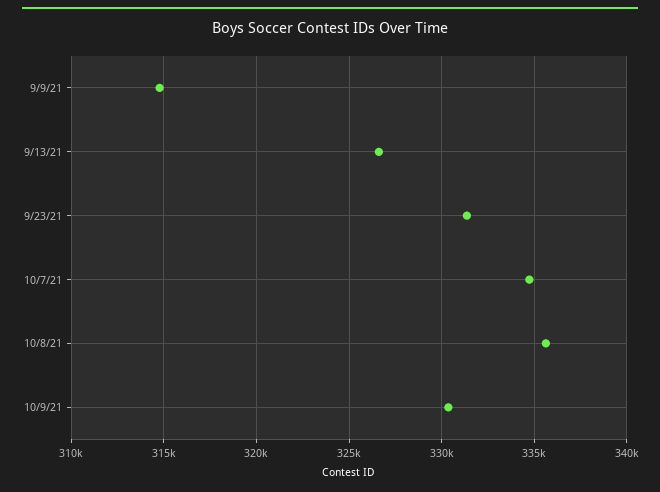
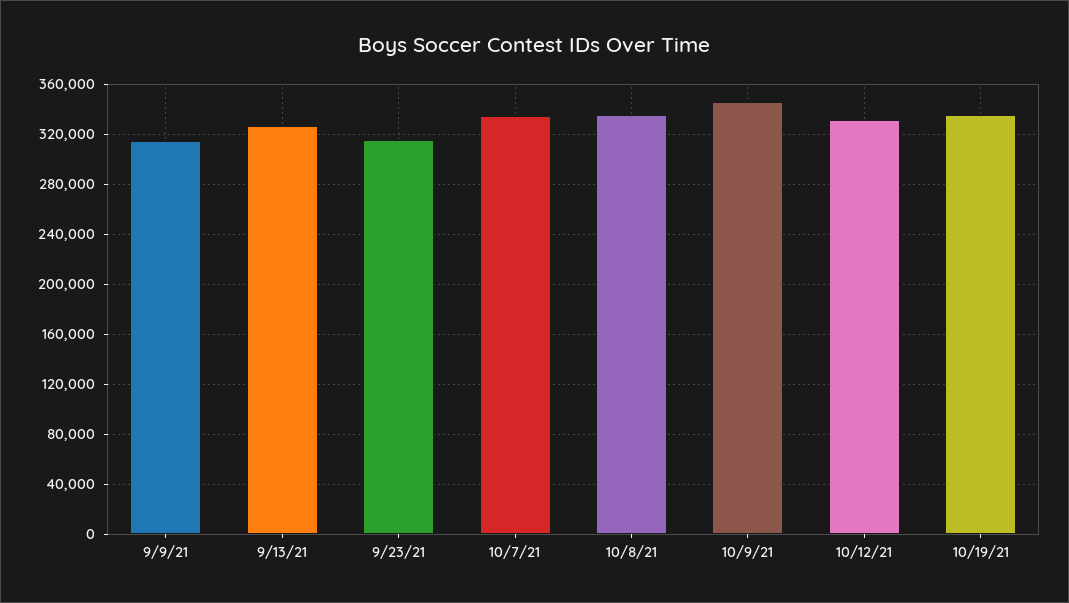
9/23/21: 331500 -> 315000
10/9/21: 330500 -> 345000
10/12/21: none -> 330000
10/19/21: none -> 335000

